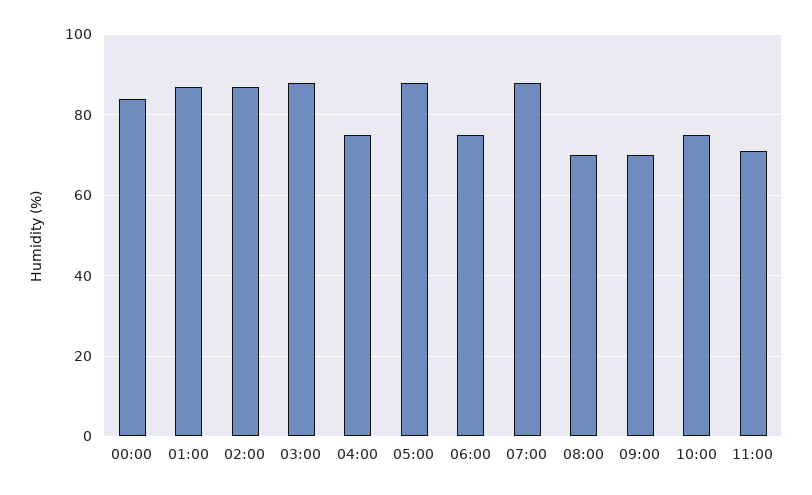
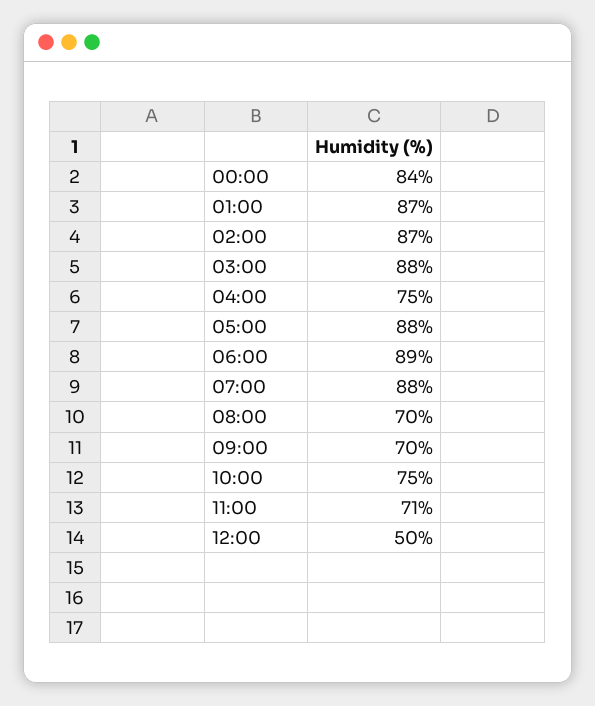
06:00: 75 -> 89
12:00: none -> 50

